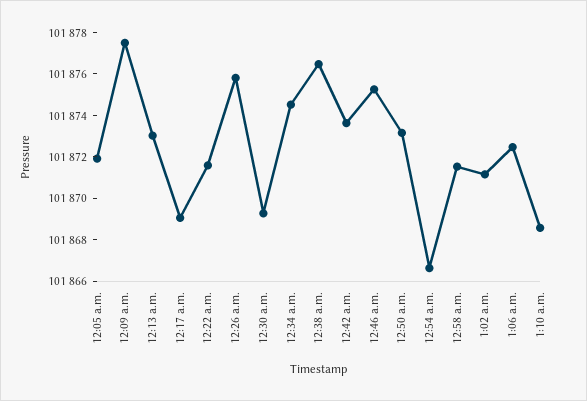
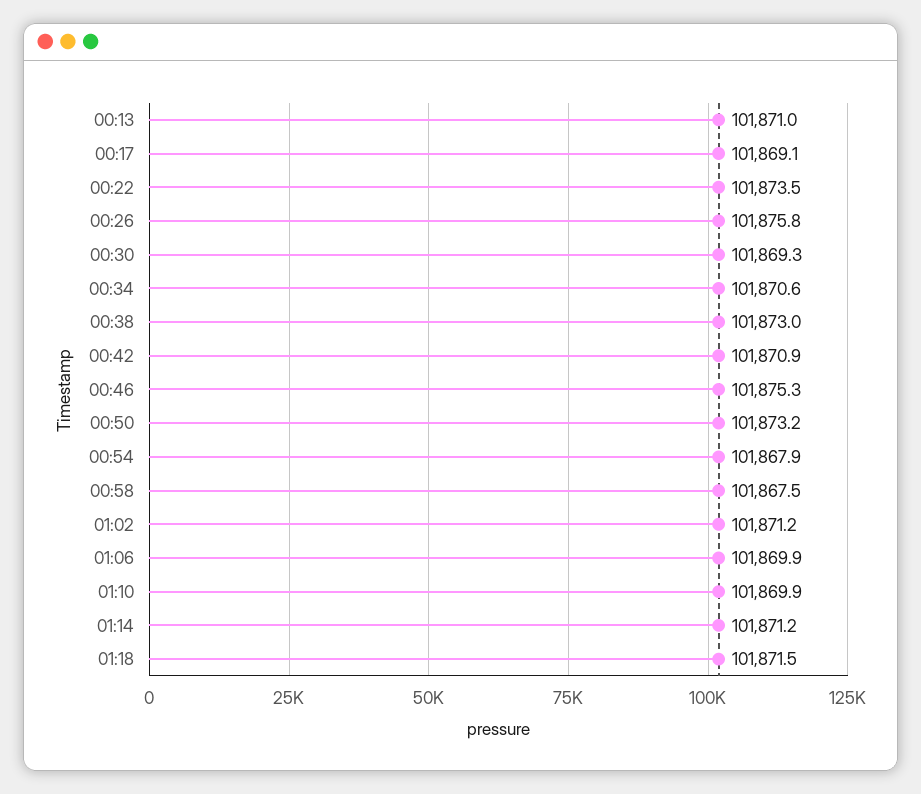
12:05 a.m.: 101872 -> none
12:09 a.m.: 101877.5 -> none
12:13 a.m.: 101873 -> 101871
12:22 a.m.: 101871.5 -> 101873.5
12:34 a.m.: 101874.5 -> 101870.6
12:38 a.m.: 101876.5 -> 101873
12:42 a.m.: 101873.5 -> 101870.9
12:54 a.m.: 101866.5 -> 101867.9
12:58 a.m.: 101871.5 -> 101867.5
1:06 a.m.: 101872.5 -> 101869.9
1:10 a.m.: 101868.5 -> 101869.9
01:14: none -> 101871.2
01:18: none -> 101871.5

